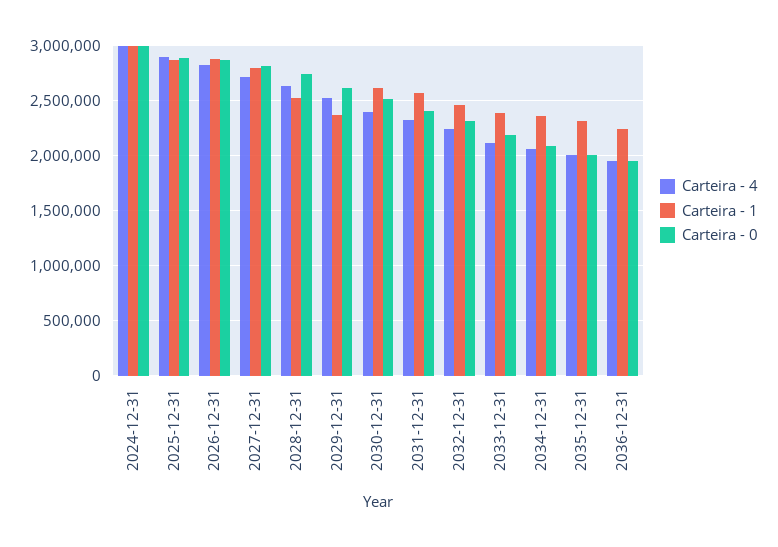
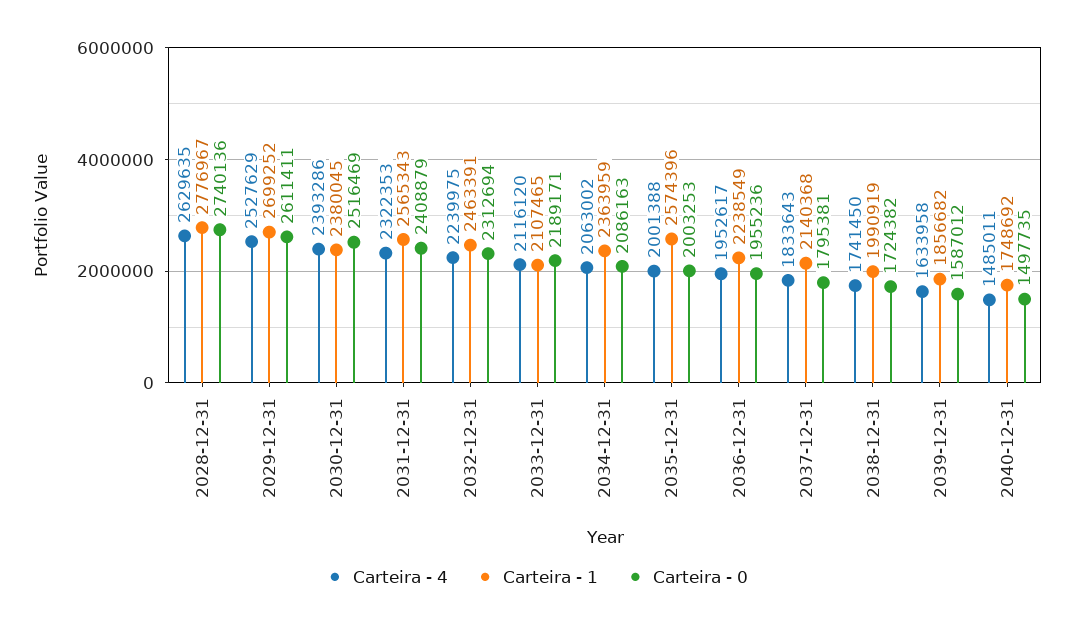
Carteira - 4, 2024-12-31: 3000000 -> none
Carteira - 1, 2024-12-31: 3000000 -> none
Carteira - 0, 2024-12-31: 3000000 -> none
Carteira - 4, 2025-12-31: 2900000 -> none
Carteira - 1, 2025-12-31: 2900000 -> none
Carteira - 0, 2025-12-31: 2900000 -> none
Carteira - 4, 2026-12-31: 2800000 -> none
Carteira - 1, 2026-12-31: 2900000 -> none
Carteira - 0, 2026-12-31: 2900000 -> none
Carteira - 4, 2027-12-31: 2700000 -> none
Carteira - 1, 2027-12-31: 2800000 -> none
Carteira - 0, 2027-12-31: 2800000 -> none
Carteira - 1, 2028-12-31: 2500000 -> 2776967
Carteira - 1, 2029-12-31: 2400000 -> 2699252
Carteira - 1, 2030-12-31: 2600000 -> 2380045
Carteira - 1, 2033-12-31: 2400000 -> 2107465
Carteira - 1, 2035-12-31: 2300000 -> 2574396
Carteira - 4, 2037-12-31: none -> 1833643
Carteira - 1, 2037-12-31: none -> 2140368
Carteira - 0, 2037-12-31: none -> 1795381
Carteira - 4, 2038-12-31: none -> 1741450
Carteira - 1, 2038-12-31: none -> 1990919
Carteira - 0, 2038-12-31: none -> 1724382
Carteira - 4, 2039-12-31: none -> 1633958
Carteira - 1, 2039-12-31: none -> 1856682
Carteira - 0, 2039-12-31: none -> 1587012
Carteira - 4, 2040-12-31: none -> 1485011
Carteira - 1, 2040-12-31: none -> 1748692
Carteira - 0, 2040-12-31: none -> 1497735

